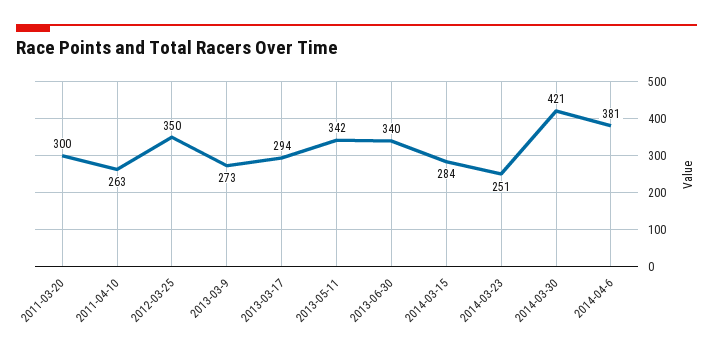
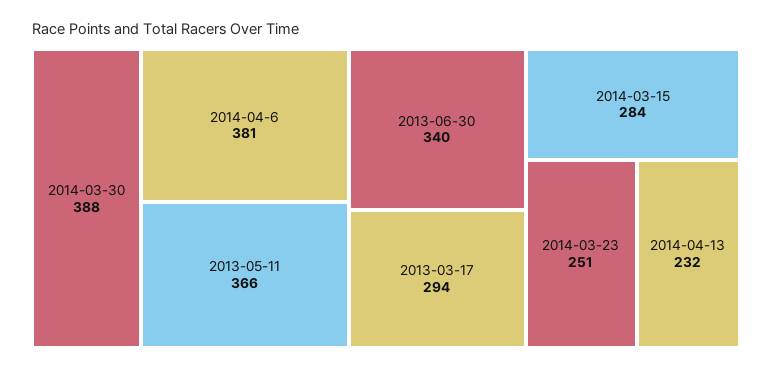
2011-03-20: 300 -> none
2011-04-10: 263 -> none
2012-03-25: 350 -> none
2013-03-9: 273 -> none
2013-05-11: 342 -> 366
2014-03-30: 421 -> 388
2014-04-13: none -> 232

